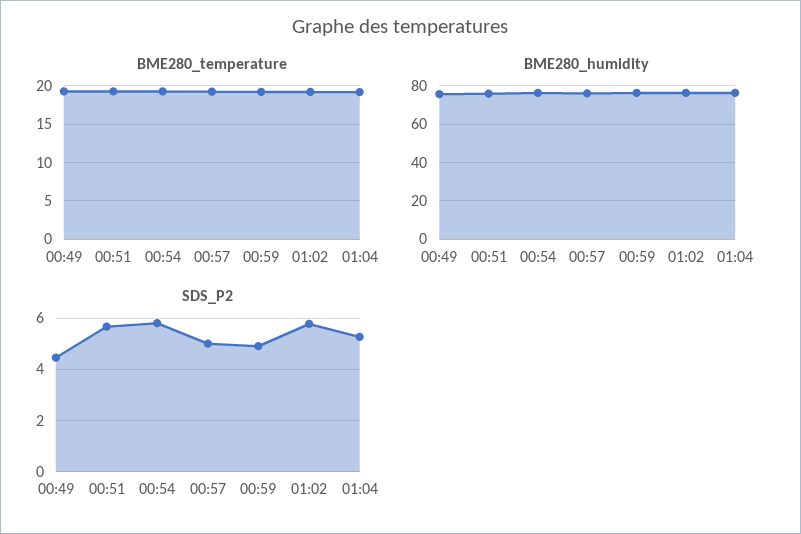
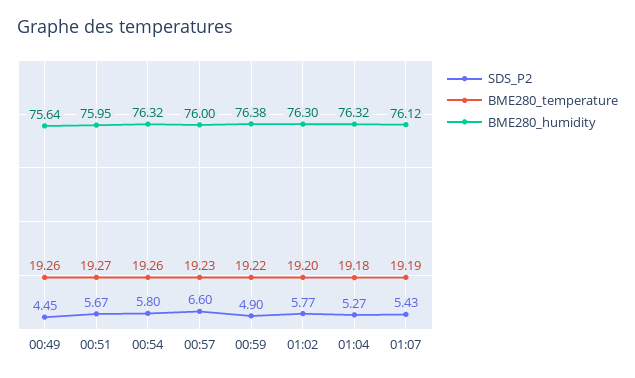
SDS_P2, 00:57: 5 -> 6.6
SDS_P2, 01:07: none -> 5.43
BME280_temperature, 01:07: none -> 19.19
BME280_humidity, 01:07: none -> 76.12

